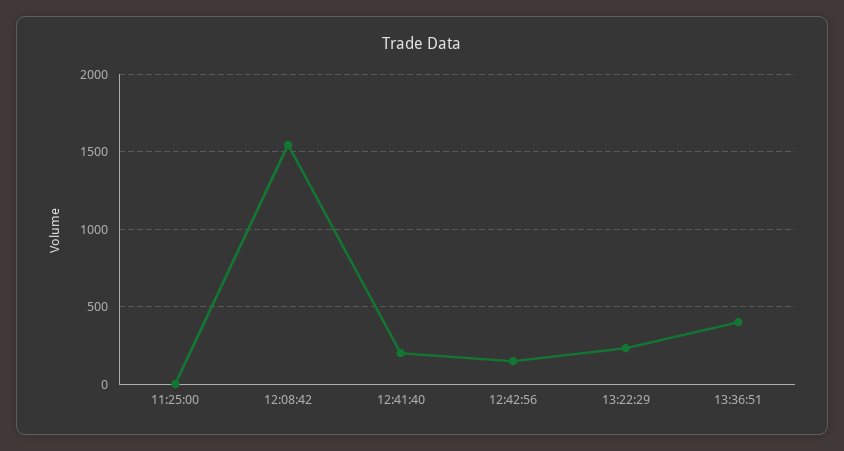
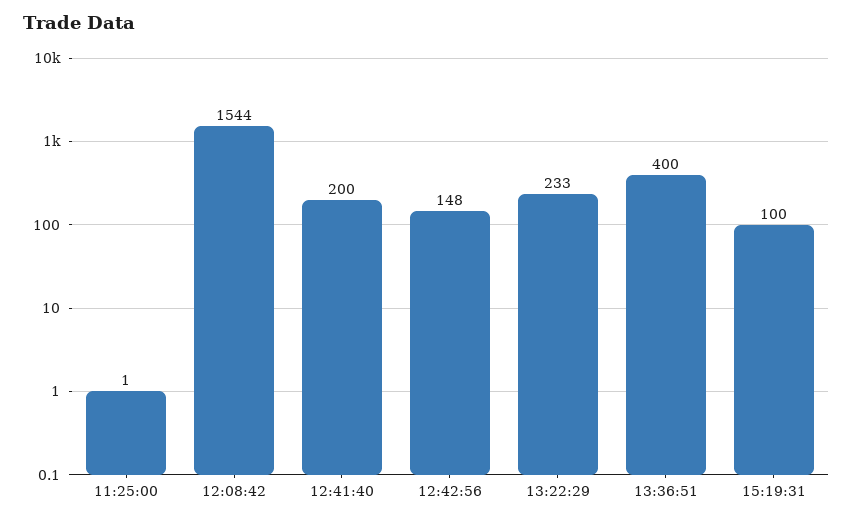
15:19:31: none -> 100

